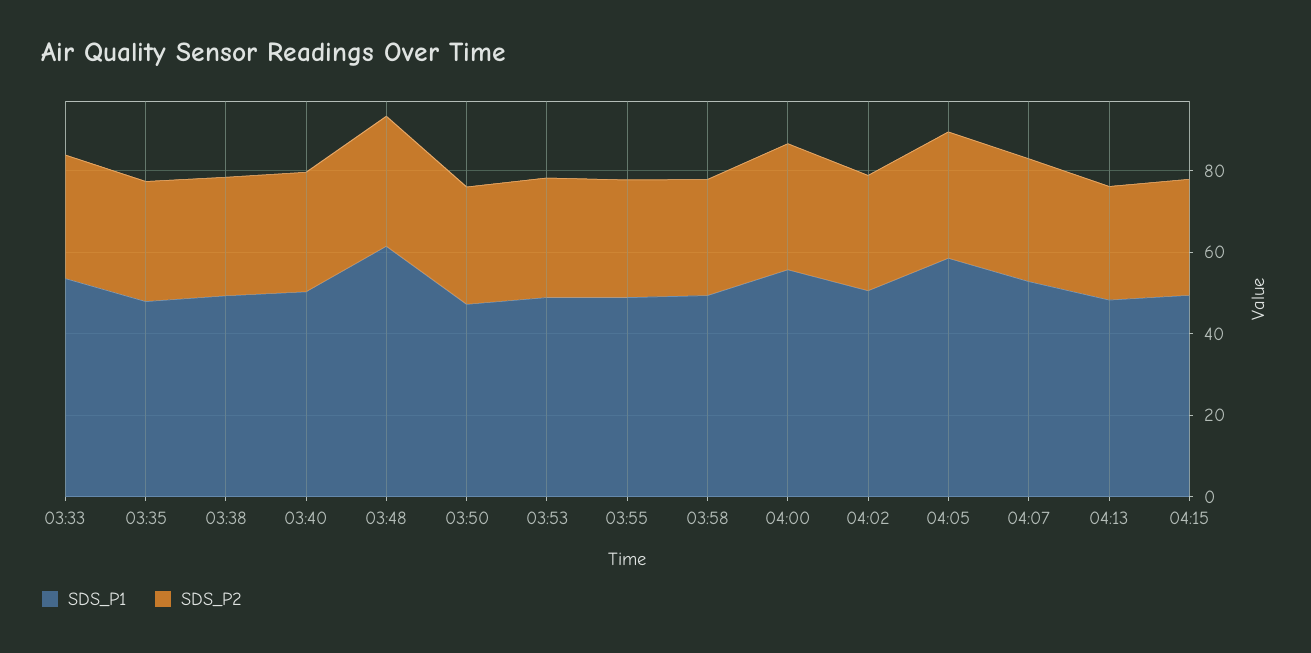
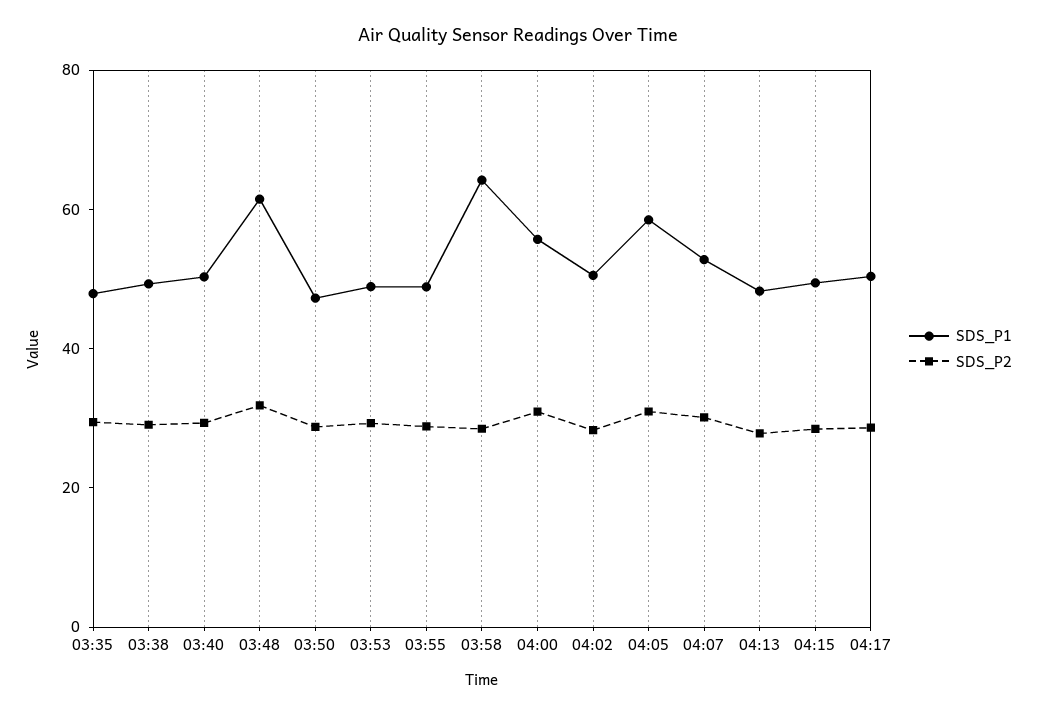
SDS_P1, 03:33: 55 -> none
SDS_P2, 03:33: 30 -> none
SDS_P1, 03:58: 50 -> 65
SDS_P1, 04:17: none -> 50
SDS_P2, 04:17: none -> 30

